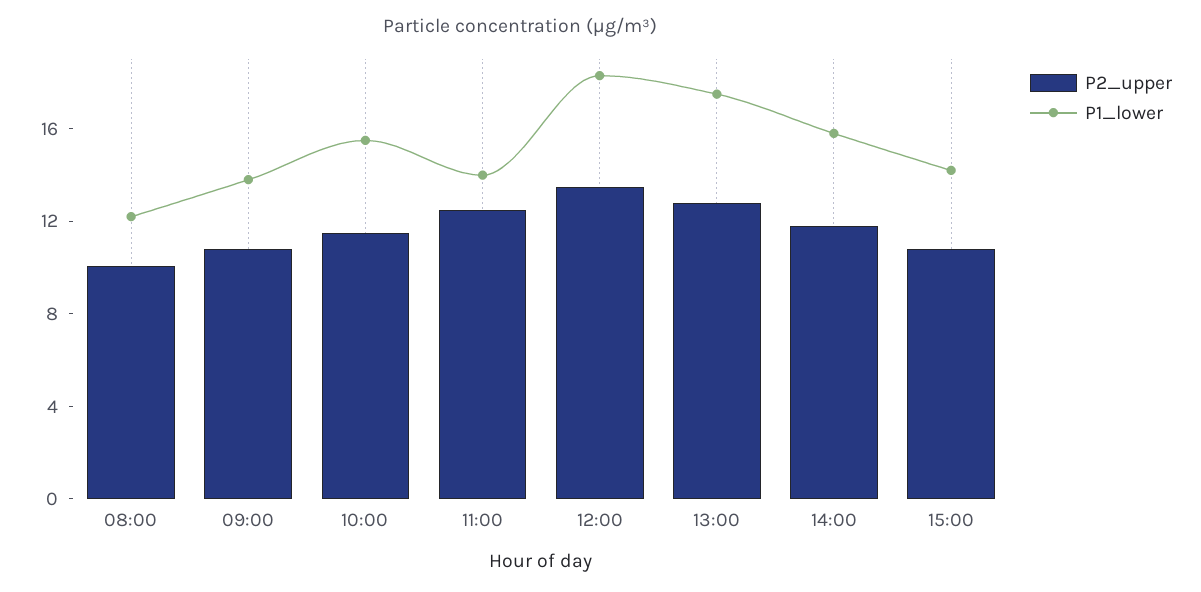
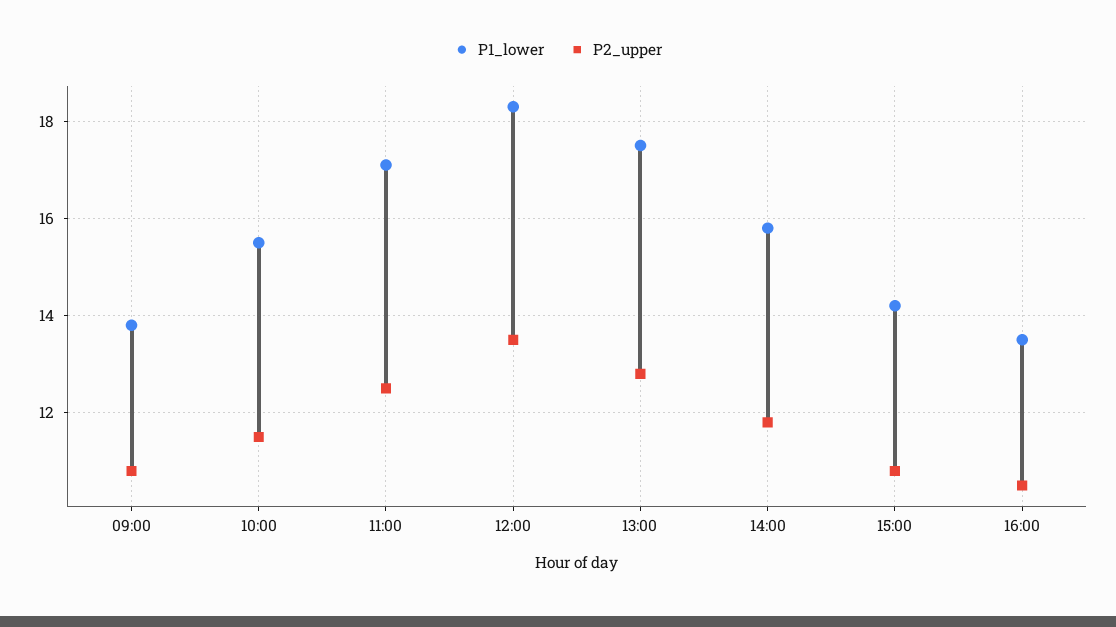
P2_upper, 08:00: 10 -> none
P1_lower, 08:00: 12 -> none
P1_lower, 11:00: 14 -> 17
P1_lower, 16:00: none -> 13.5
P2_upper, 16:00: none -> 10.5

